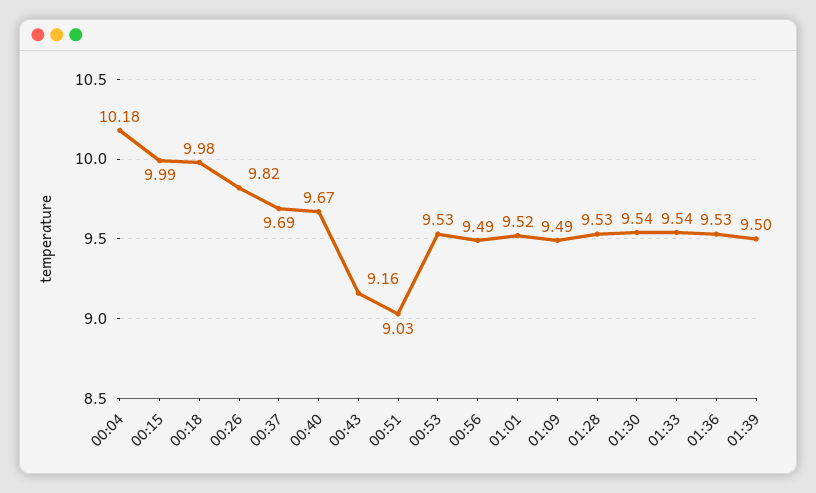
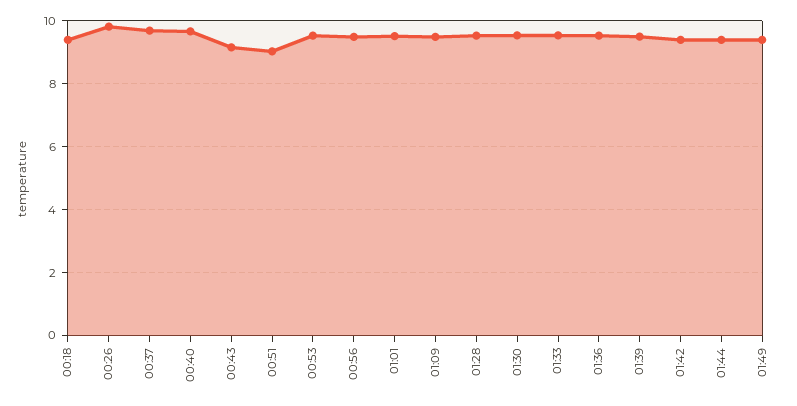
00:04: 10.18 -> none
00:15: 9.99 -> none
00:18: 9.98 -> 9.4
01:42: none -> 9.4
01:44: none -> 9.4
01:49: none -> 9.4

